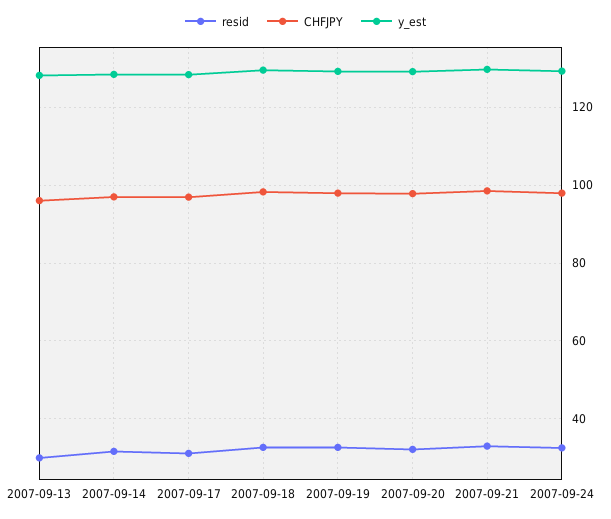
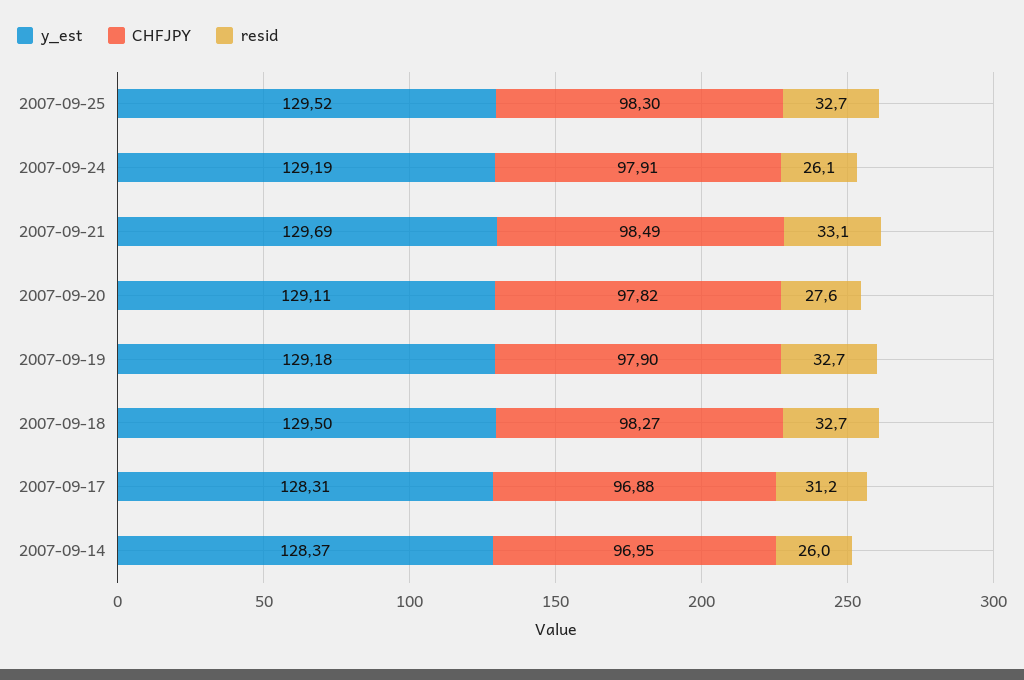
resid, 2007-09-13: 30 -> none
CHFJPY, 2007-09-13: 96 -> none
y_est, 2007-09-13: 128 -> none
resid, 2007-09-14: 32 -> 26
resid, 2007-09-20: 32 -> 27.6
resid, 2007-09-24: 32 -> 26.1
y_est, 2007-09-25: none -> 129.52
CHFJPY, 2007-09-25: none -> 98.3
resid, 2007-09-25: none -> 32.7

